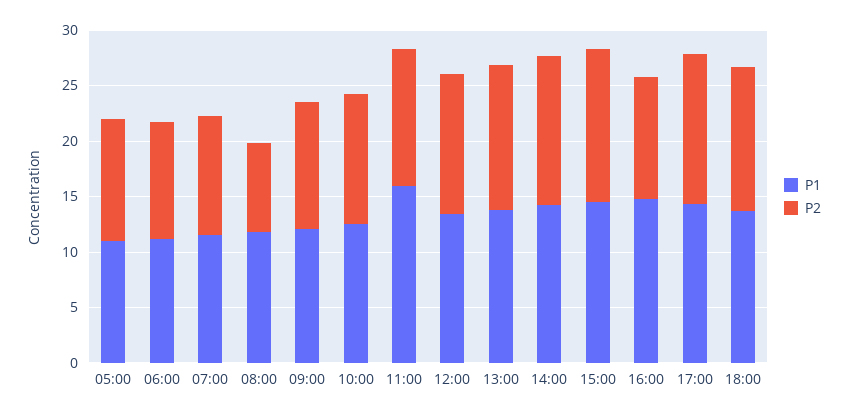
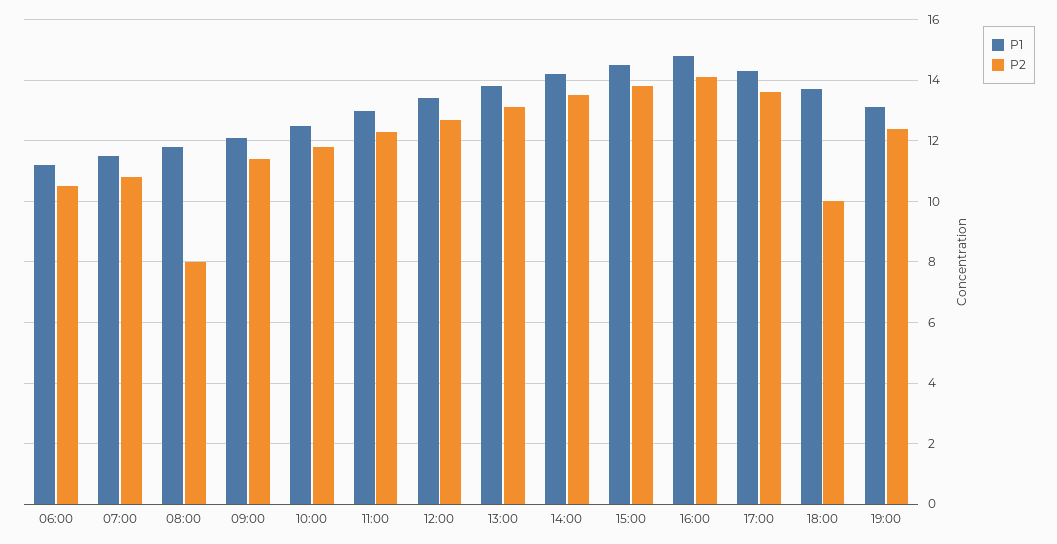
P1, 05:00: 11 -> none
P2, 05:00: 11 -> none
P1, 11:00: 16 -> 13
P2, 16:00: 11 -> 14
P2, 18:00: 13 -> 10
P1, 19:00: none -> 13
P2, 19:00: none -> 12.5

